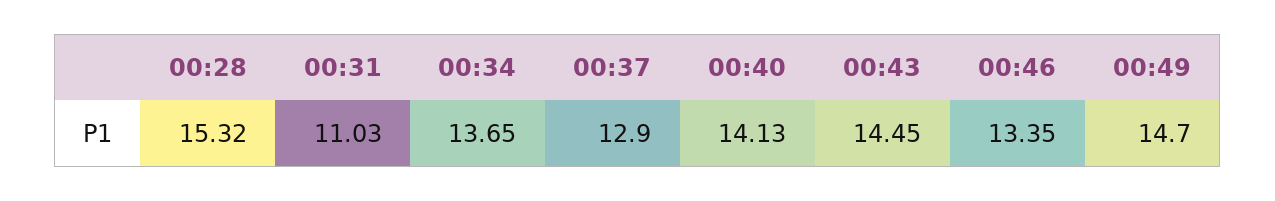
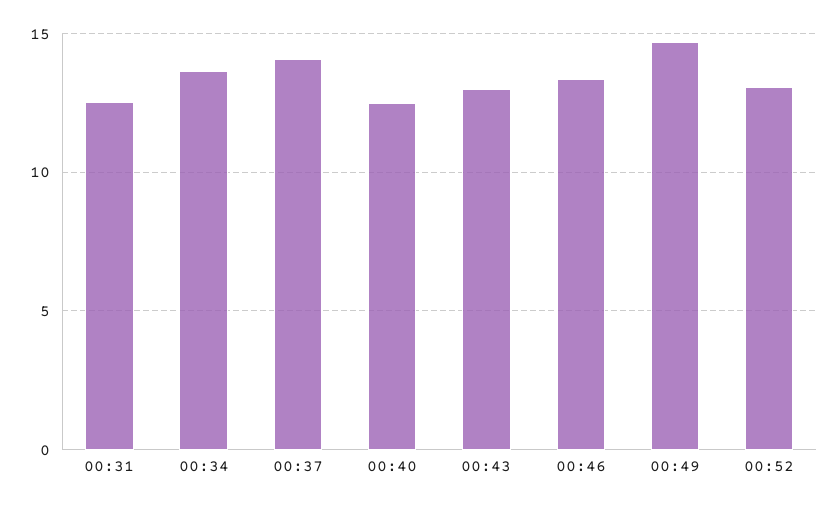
00:28: 15.32 -> none
00:31: 11.03 -> 12.5
00:37: 12.9 -> 14
00:40: 14.13 -> 12.5
00:43: 14.45 -> 13
00:52: none -> 13

